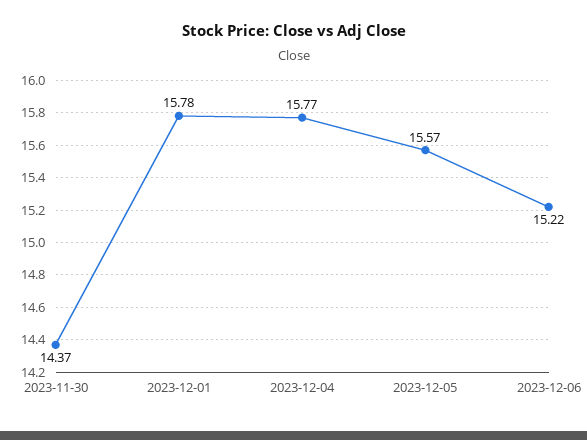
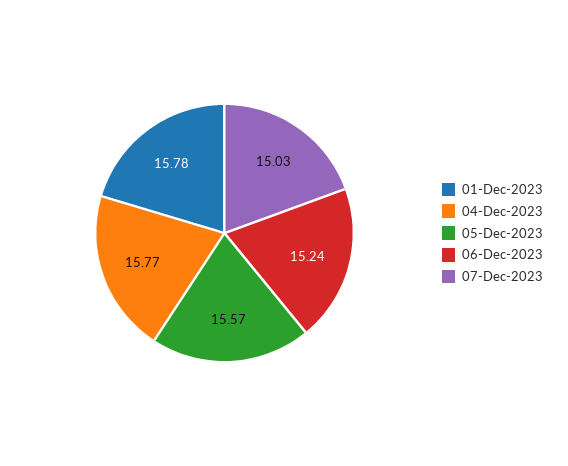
2023-11-30: 14.37 -> none
2023-12-06: 15.22 -> 15.24
07-Dec-2023: none -> 15.03

